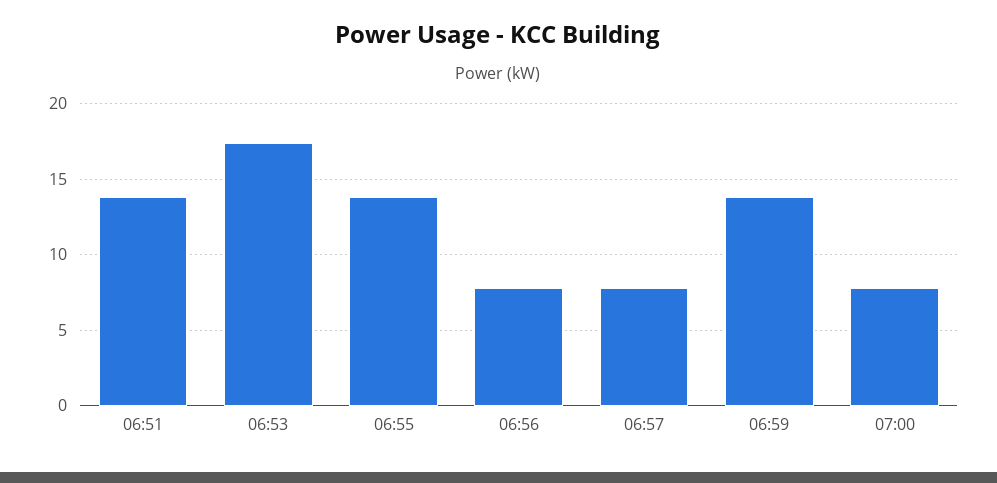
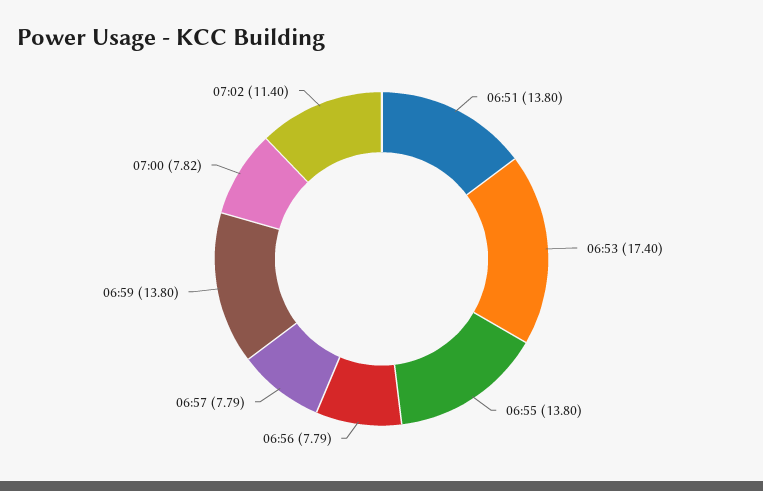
07:02: none -> 11.4

